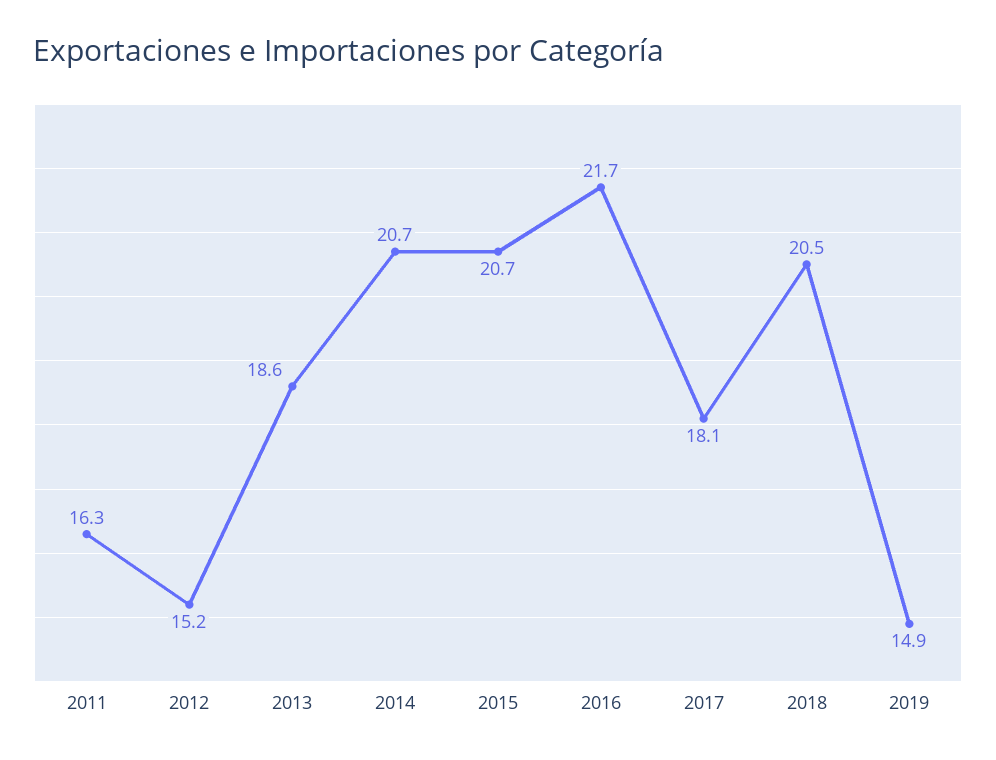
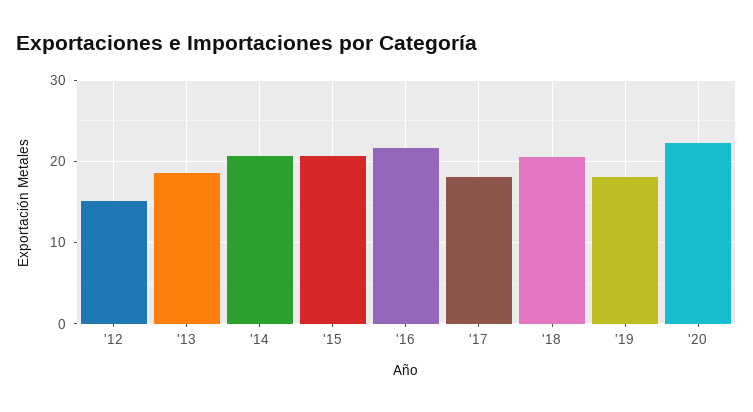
2011: 16.3 -> none
2019: 14.9 -> 18
'20: none -> 22

